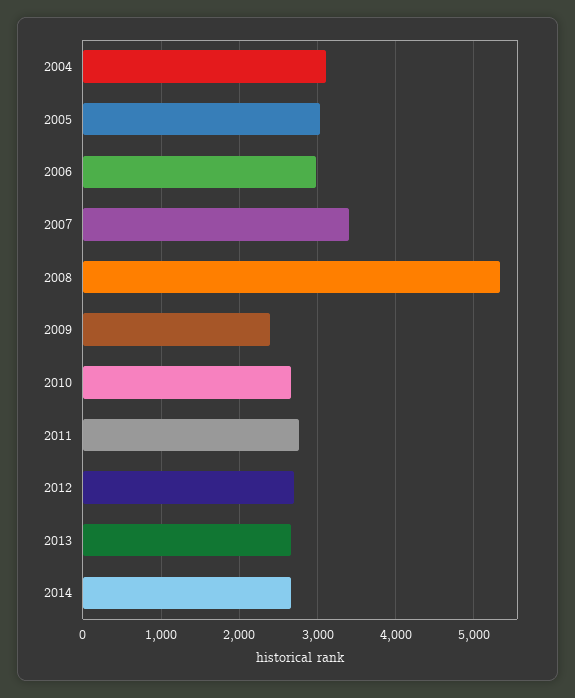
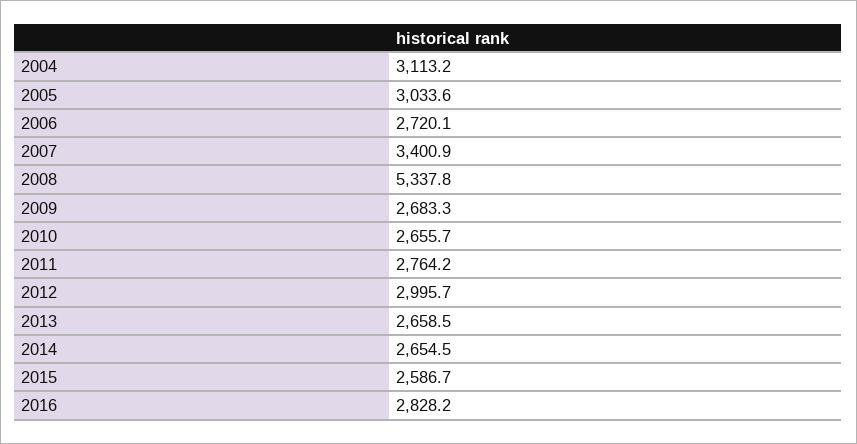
2006: 3000 -> 2720.1
2009: 2400 -> 2683.3
2012: 2700 -> 2995.7
2015: none -> 2586.7
2016: none -> 2828.2

